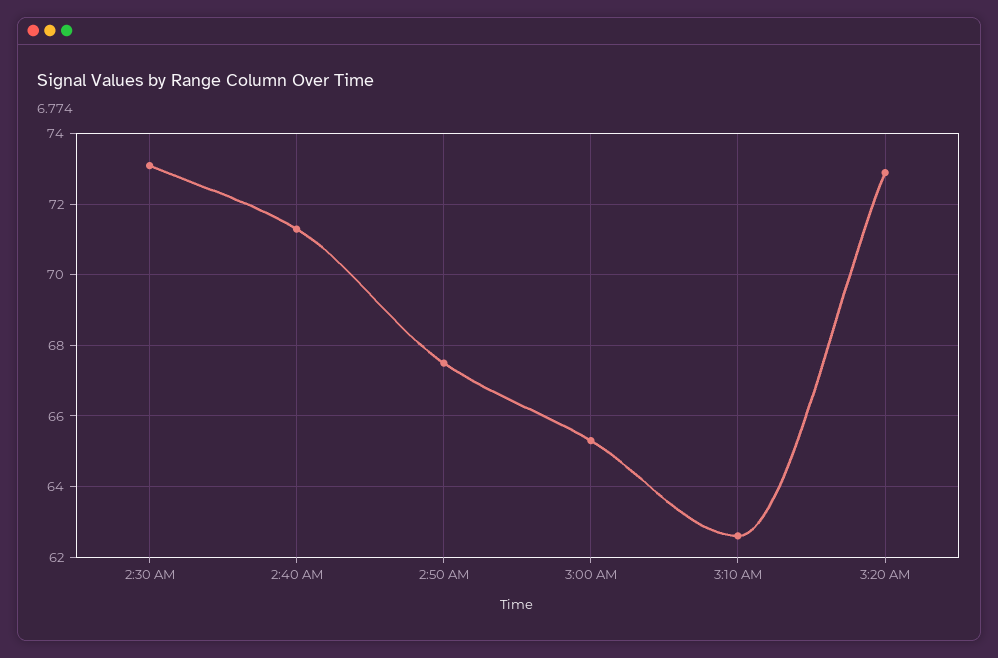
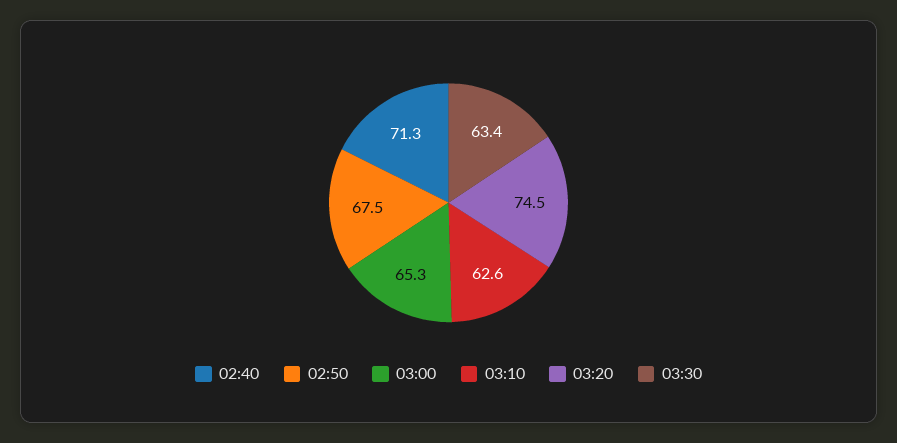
2:30 AM: 73 -> none
3:20 AM: 73 -> 74.5
03:30: none -> 63.4

